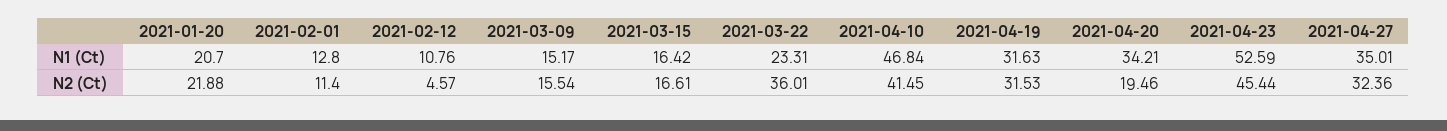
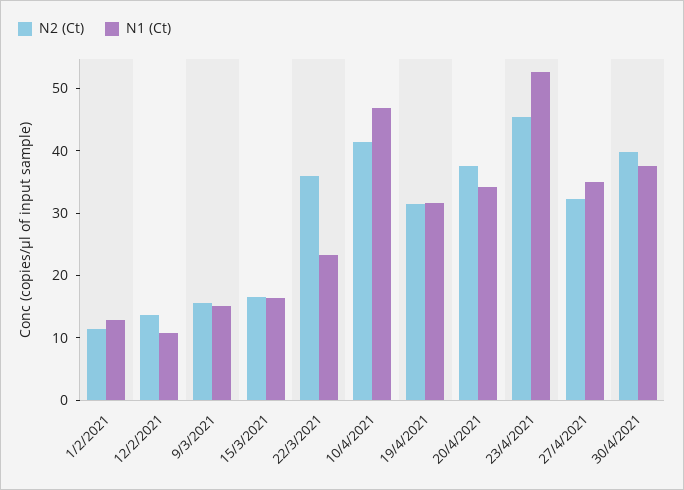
N1 (Ct), 2021-01-20: 20.7 -> none
N2 (Ct), 2021-01-20: 21.88 -> none
N2 (Ct), 2021-02-12: 4.57 -> 14
N2 (Ct), 2021-04-20: 19.46 -> 38
N2 (Ct), 30/4/2021: none -> 40
N1 (Ct), 30/4/2021: none -> 38

